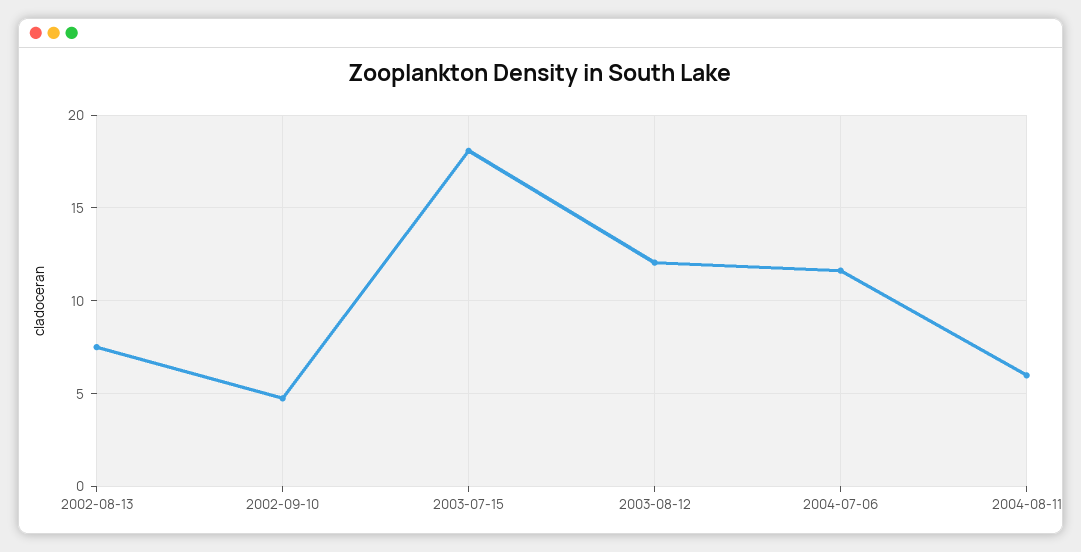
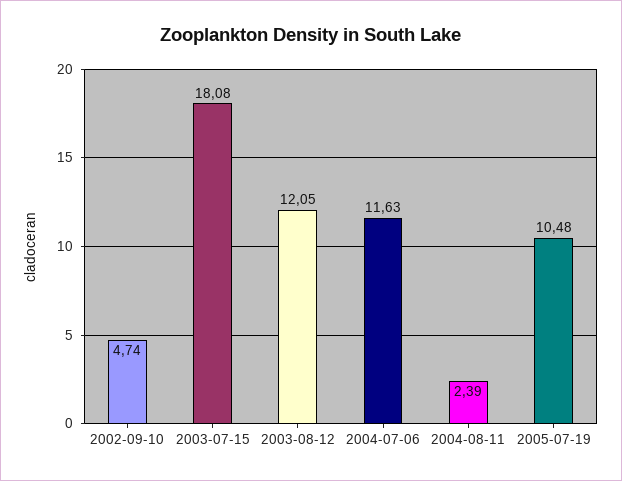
2002-08-13: 7.5 -> none
2004-08-11: 6 -> 2.39
2005-07-19: none -> 10.48

